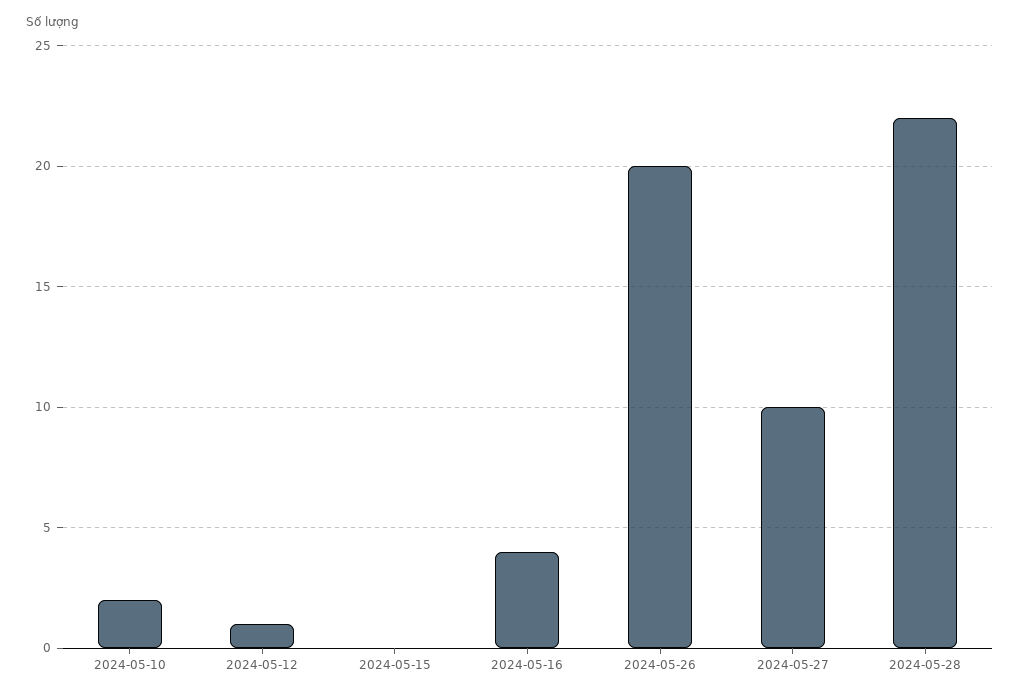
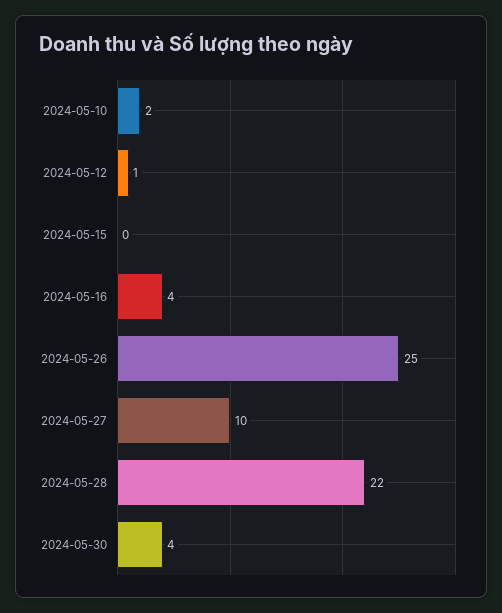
2024-05-26: 20 -> 25
2024-05-30: none -> 4

